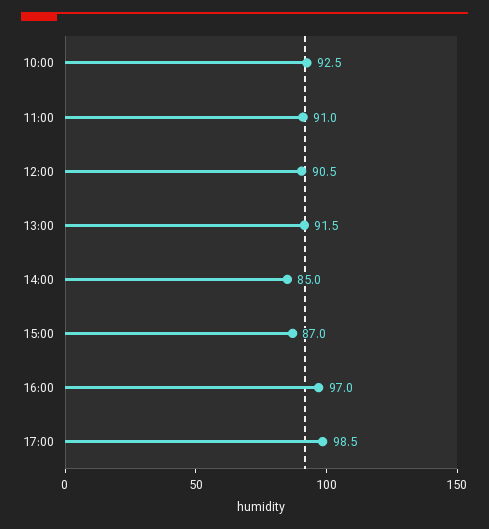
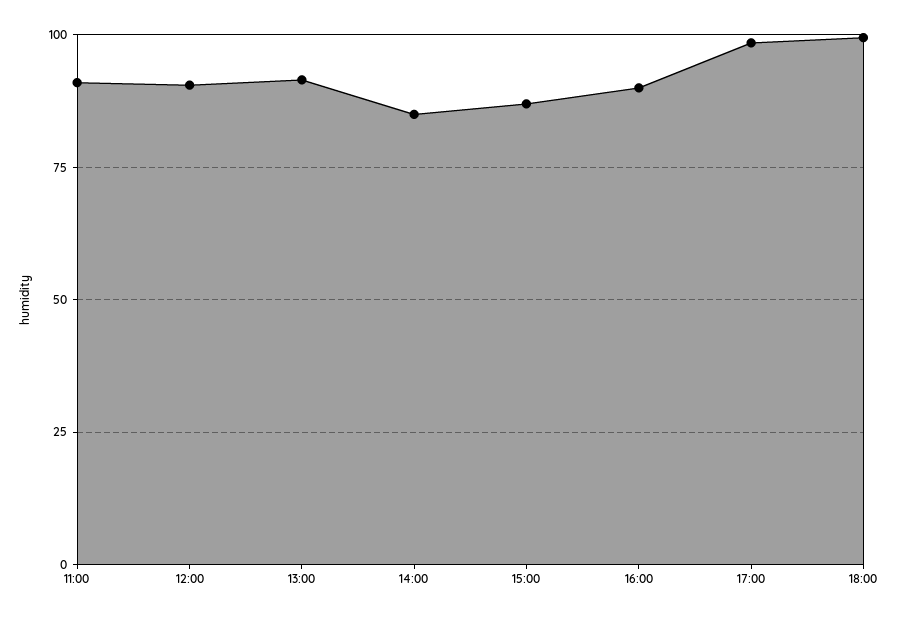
10:00: 92.5 -> none
16:00: 97 -> 90
18:00: none -> 100

